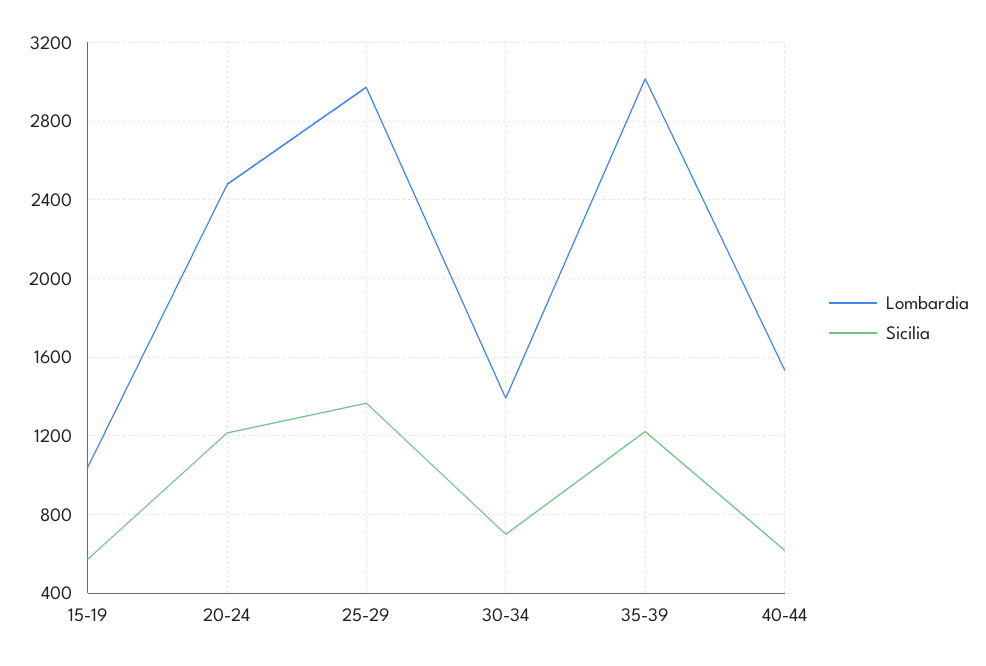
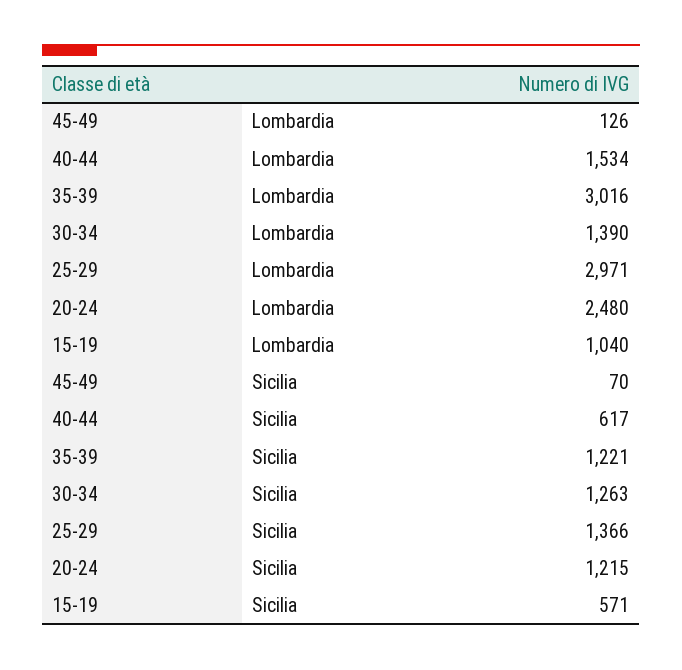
Sicilia, 30-34: 700 -> 1263
Lombardia, 45-49: none -> 126
Sicilia, 45-49: none -> 70

